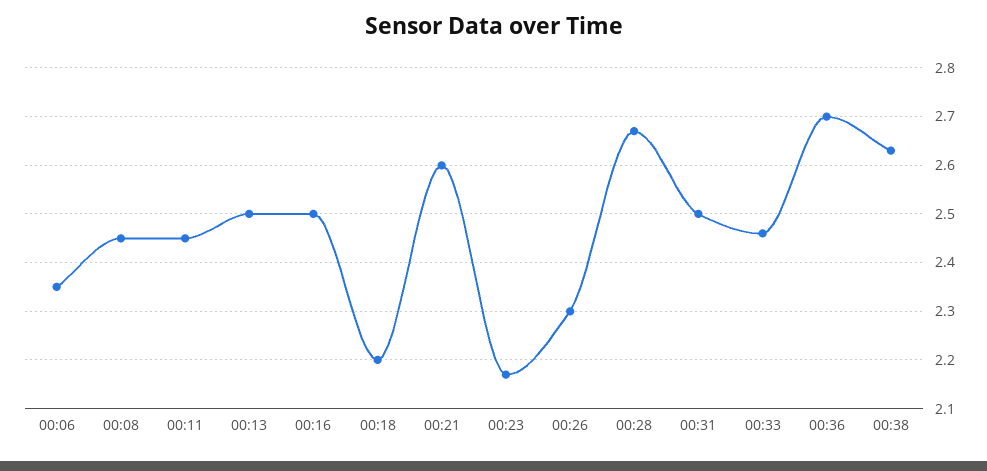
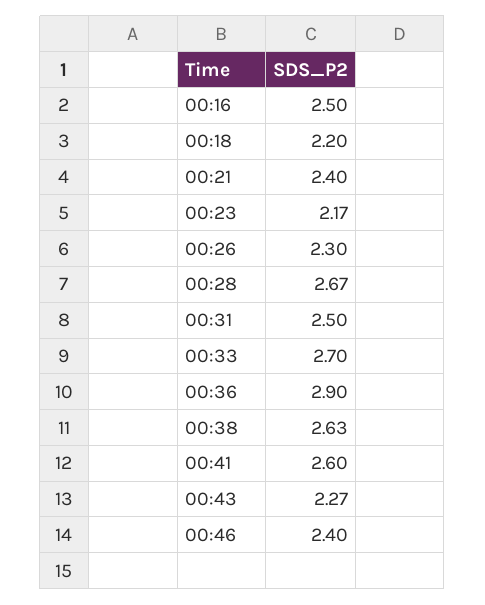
00:06: 2.35 -> none
00:08: 2.45 -> none
00:11: 2.45 -> none
00:13: 2.5 -> none
00:21: 2.6 -> 2.4
00:33: 2.45 -> 2.7
00:36: 2.7 -> 2.9
00:41: none -> 2.6
00:43: none -> 2.27
00:46: none -> 2.4

